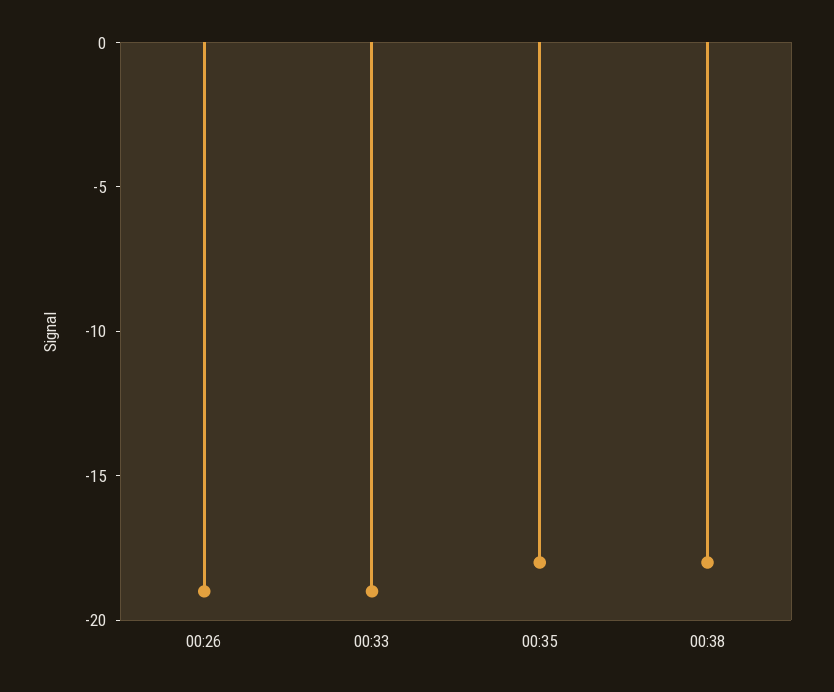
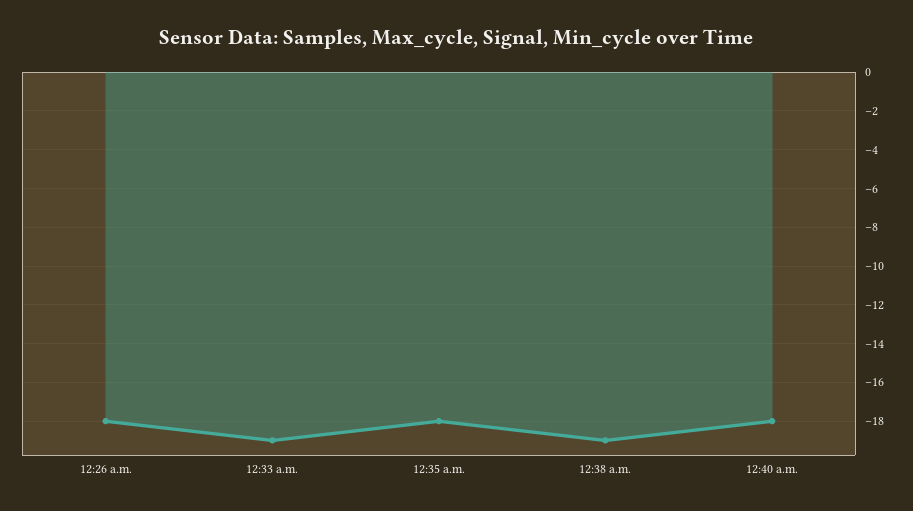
00:26: -19 -> -18
00:38: -18 -> -19
12:40 a.m.: none -> -18

